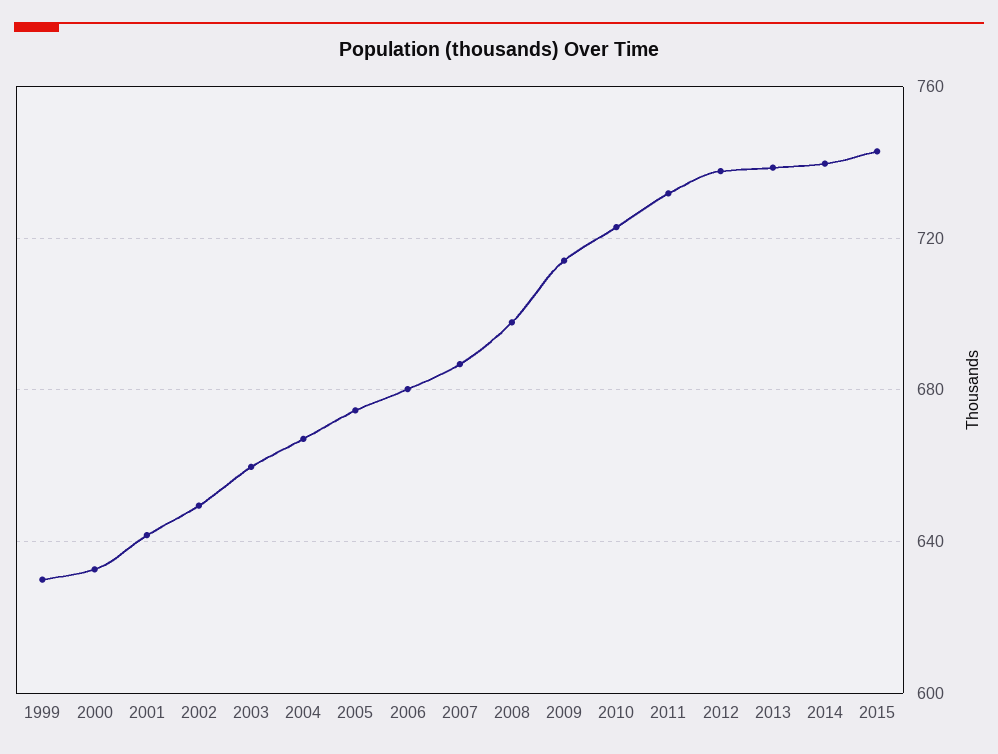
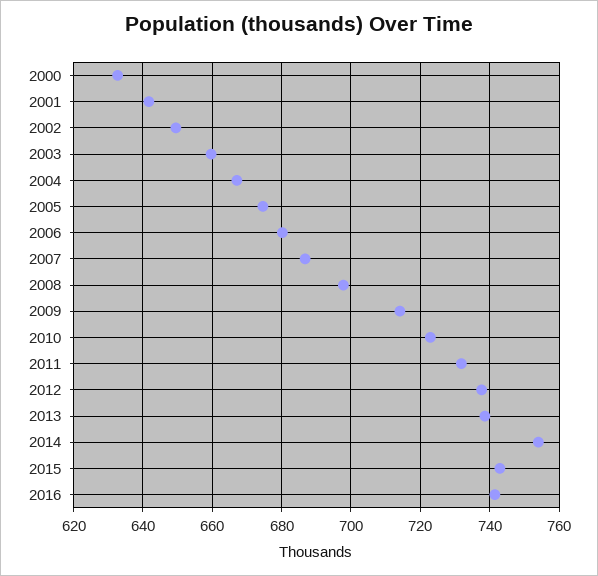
1999: 630 -> none
2014: 740 -> 754
2016: none -> 742

